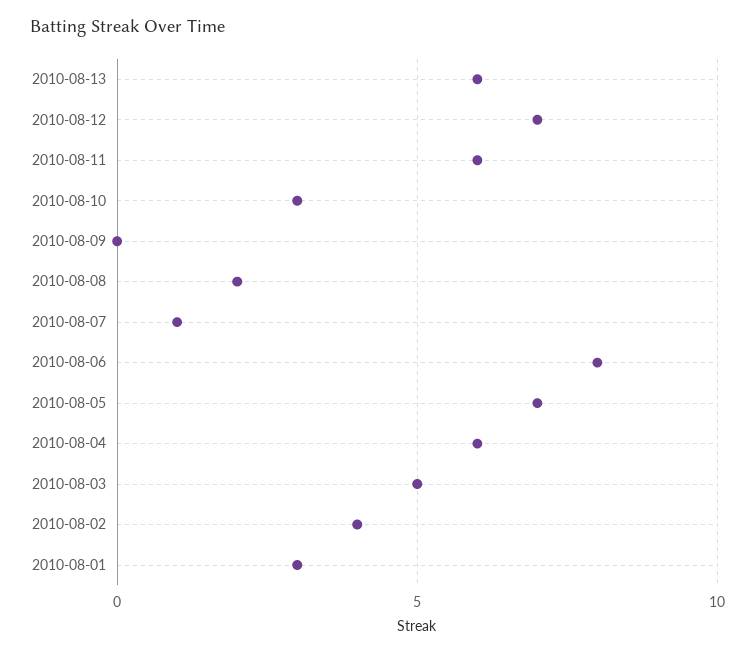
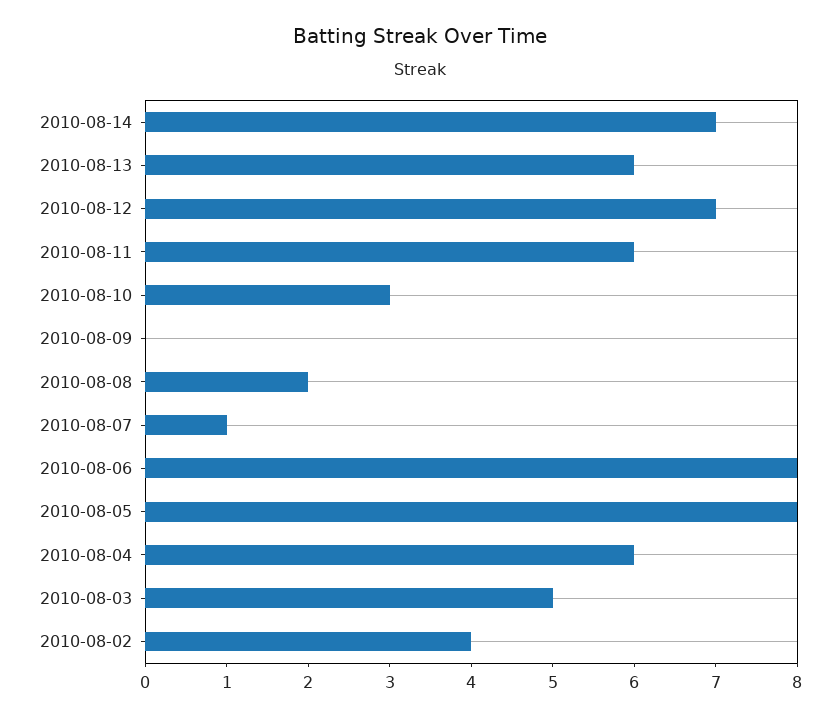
2010-08-05: 7 -> 8
2010-08-01: 3 -> none
2010-08-14: none -> 7

